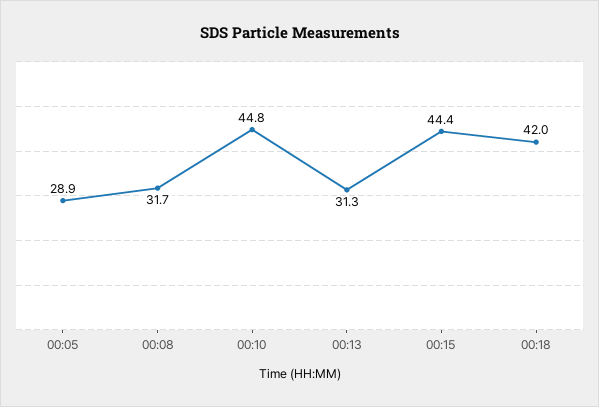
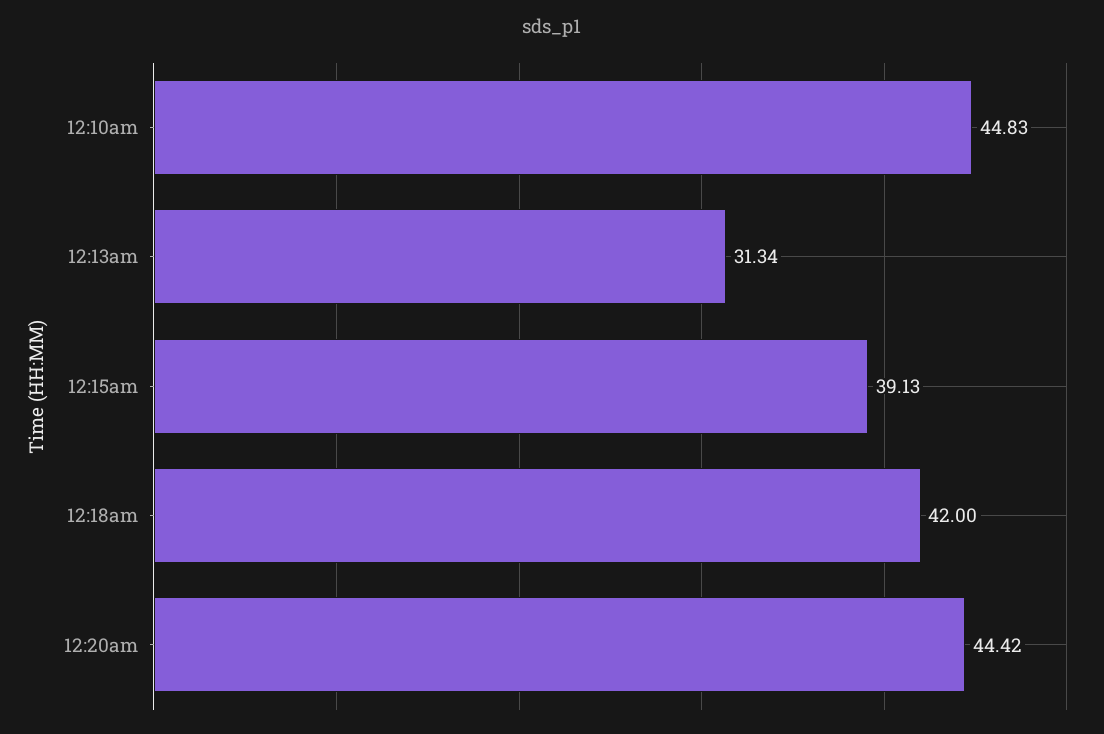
00:05: 28.9 -> none
00:08: 31.7 -> none
00:15: 44.4 -> 39.13
12:20am: none -> 44.42

